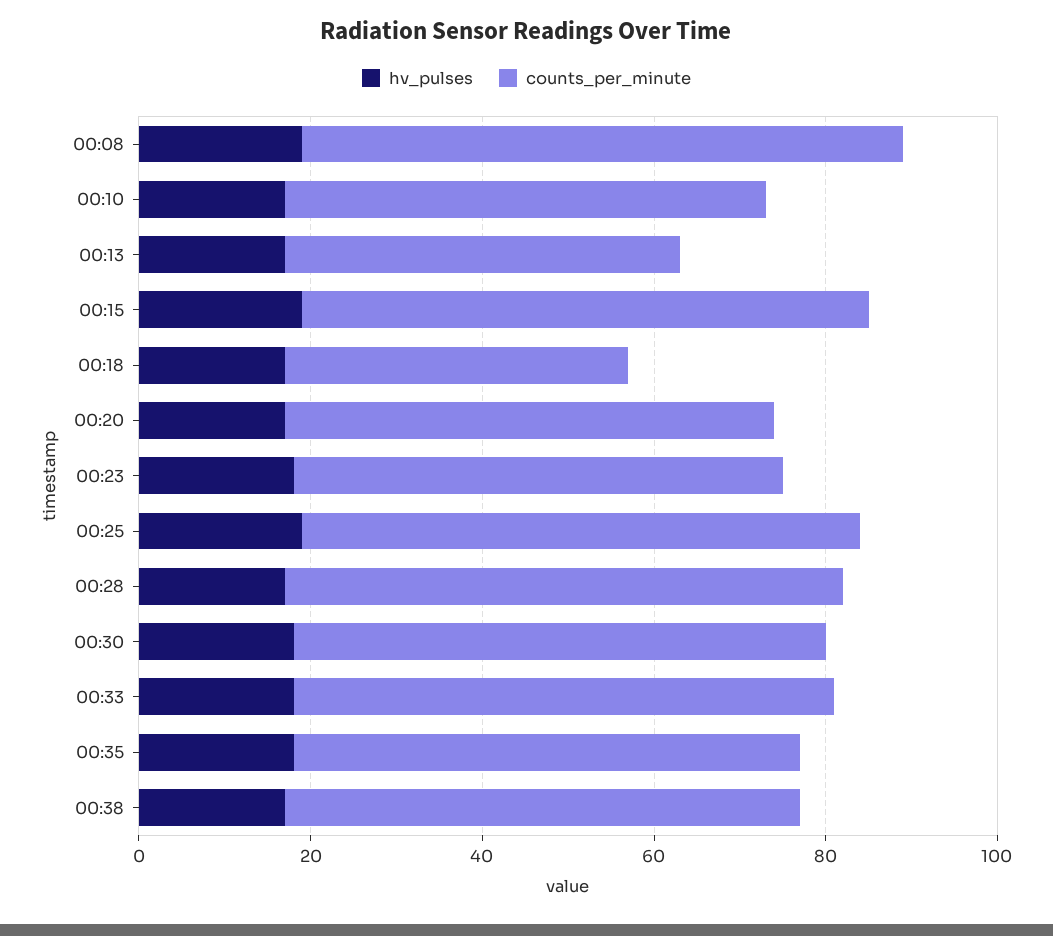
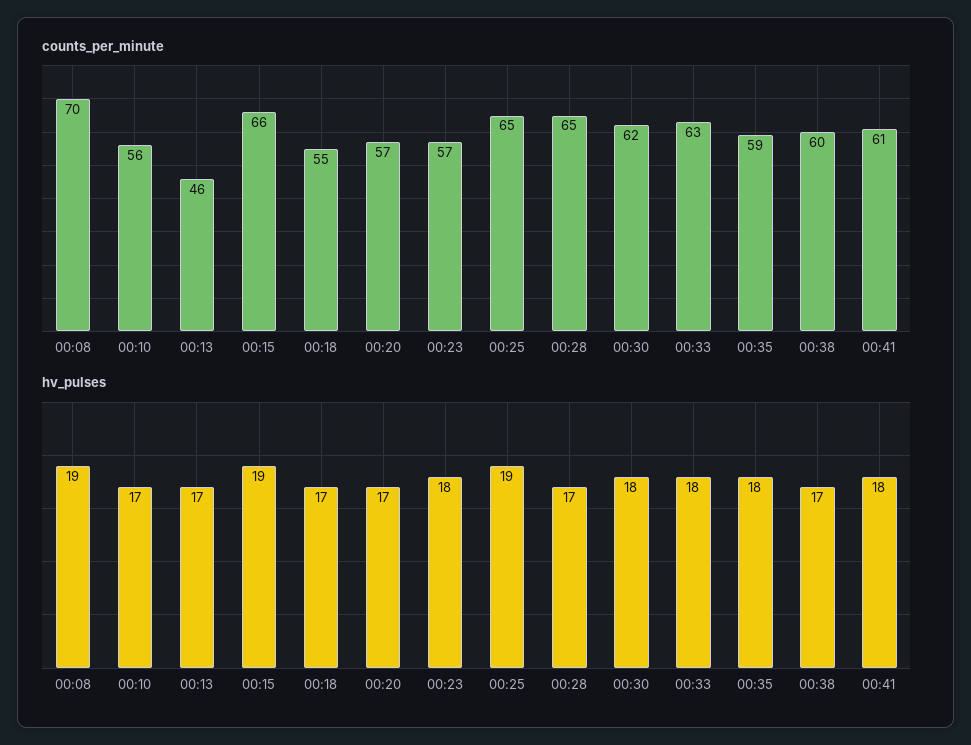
counts_per_minute, 00:18: 40 -> 55
counts_per_minute, 00:41: none -> 61
hv_pulses, 00:41: none -> 18

